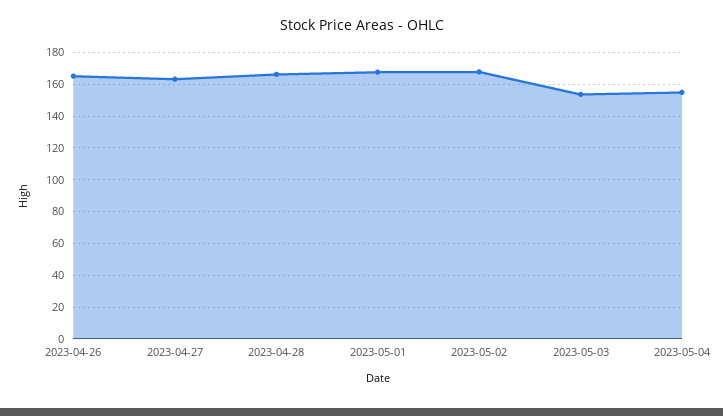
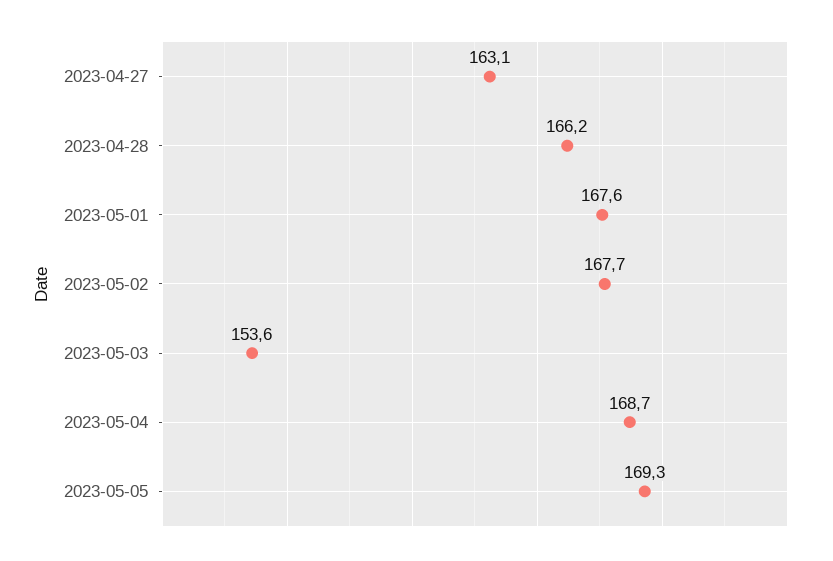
2023-04-26: 165 -> none
2023-05-04: 155 -> 168.7
2023-05-05: none -> 169.3

